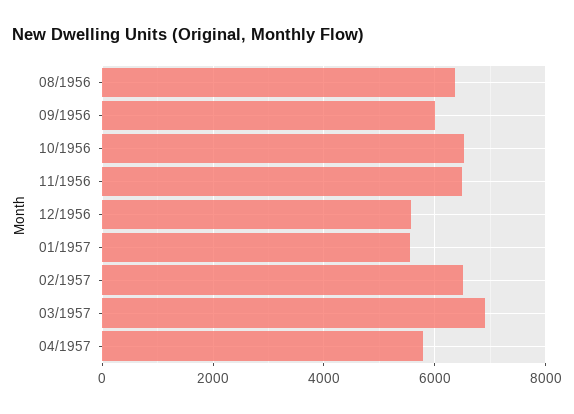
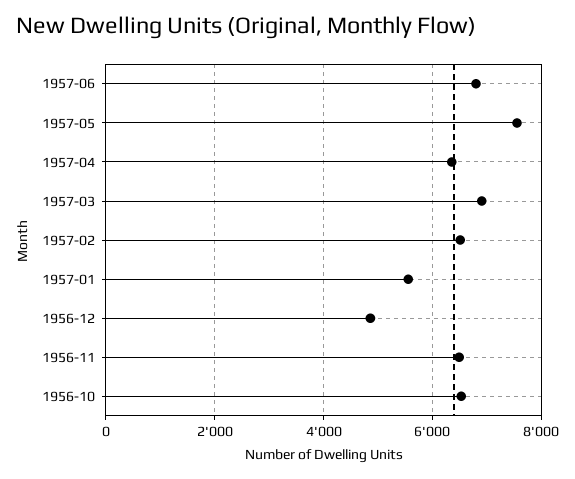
08/1956: 6400 -> none
09/1956: 6000 -> none
12/1956: 5600 -> 4800
04/1957: 5800 -> 6400
1957-06: none -> 6800
1957-05: none -> 7600

